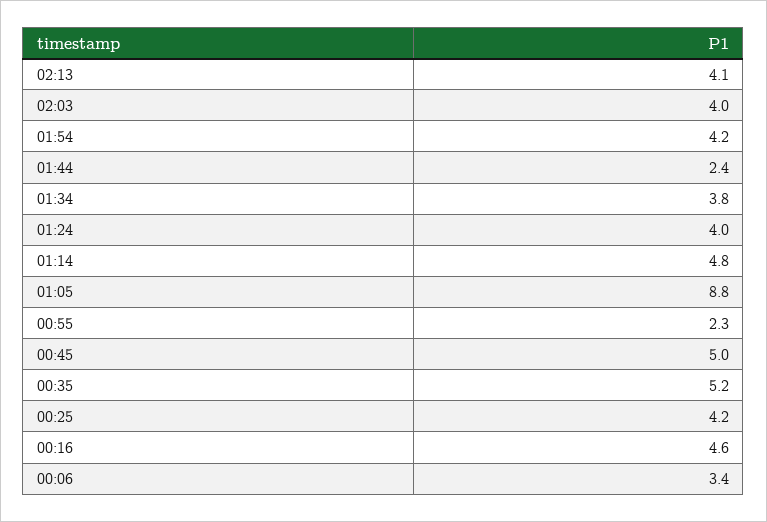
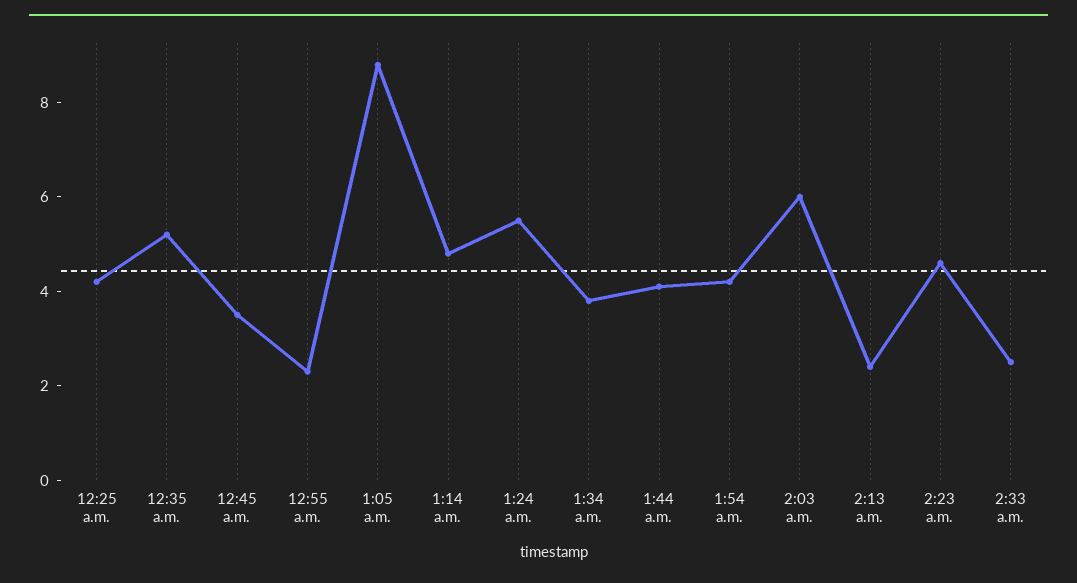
02:13: 4.1 -> 2.5
02:03: 4 -> 6
01:44: 2.4 -> 4
01:24: 4 -> 5.5
00:45: 5 -> 3.5
00:16: 4.6 -> none
00:06: 3.4 -> none
2:23 a.m.: none -> 4.5
2:33 a.m.: none -> 2.5

